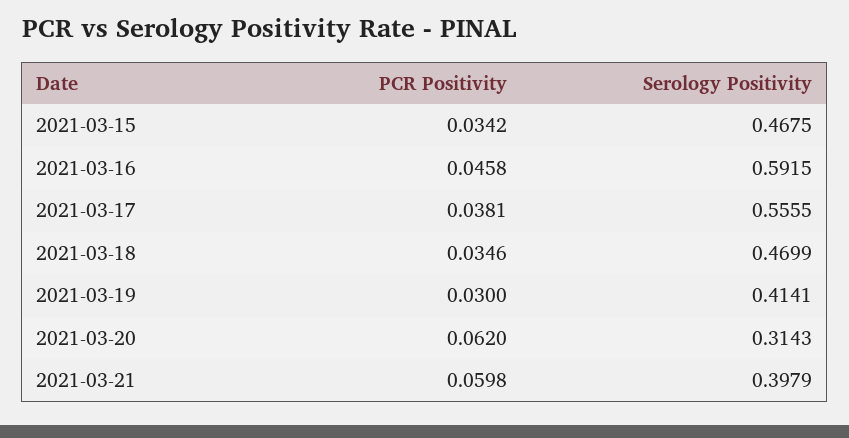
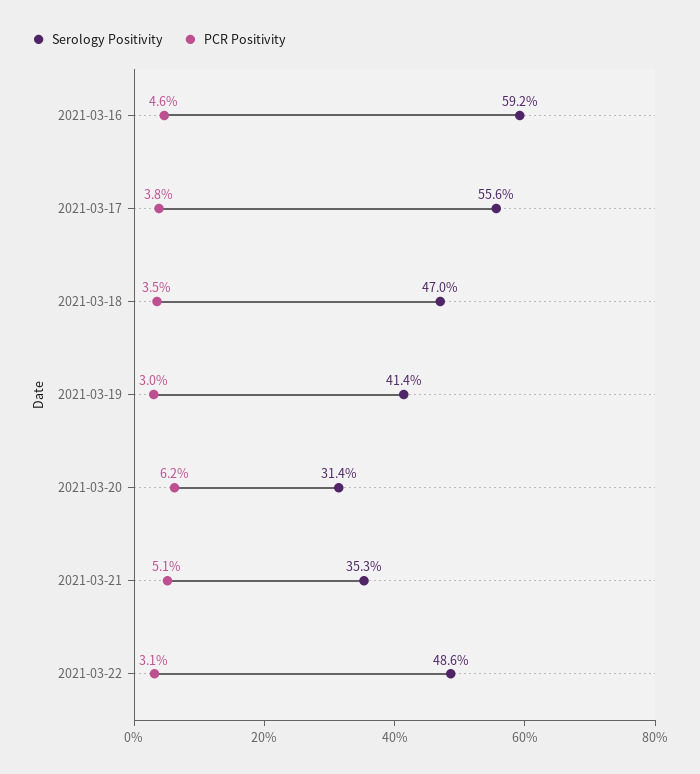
PCR Positivity, 2021-03-15: 0.0342 -> none
Serology Positivity, 2021-03-15: 0.4675 -> none
PCR Positivity, 2021-03-21: 0.0598 -> 0.051
Serology Positivity, 2021-03-21: 0.3979 -> 0.353
Serology Positivity, 2021-03-22: none -> 0.486
PCR Positivity, 2021-03-22: none -> 0.031

